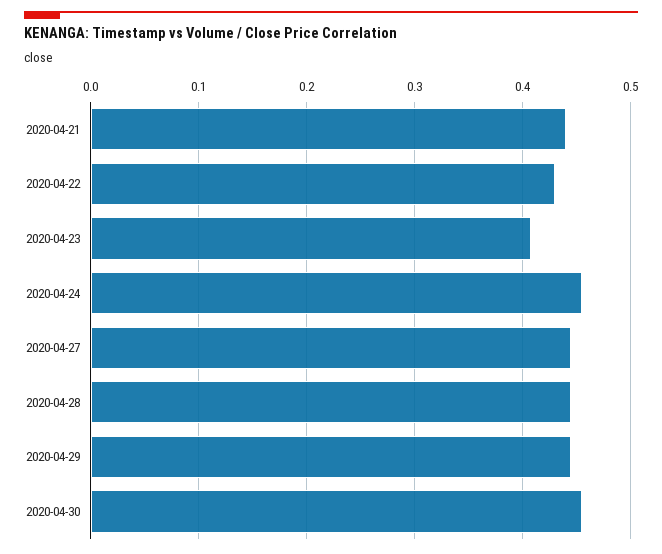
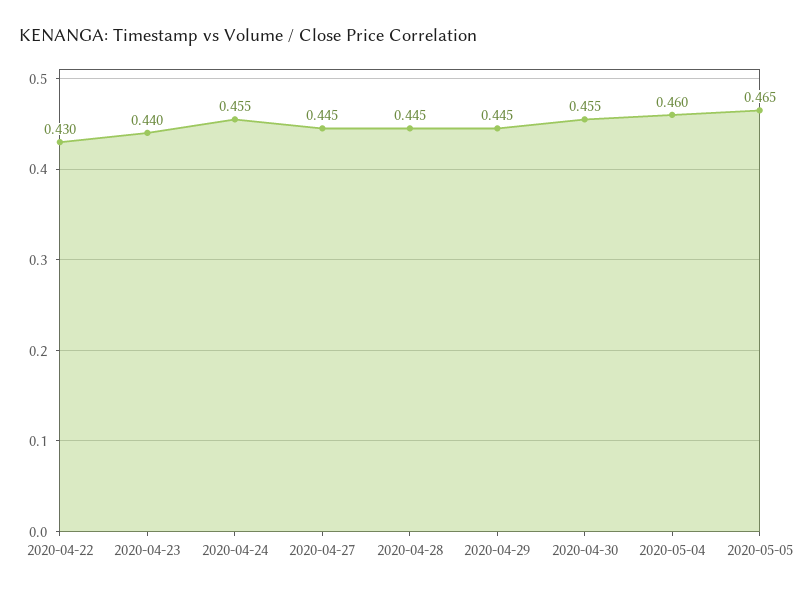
2020-04-21: 0.44 -> none
2020-04-23: 0.41 -> 0.44
2020-05-04: none -> 0.46
2020-05-05: none -> 0.465

